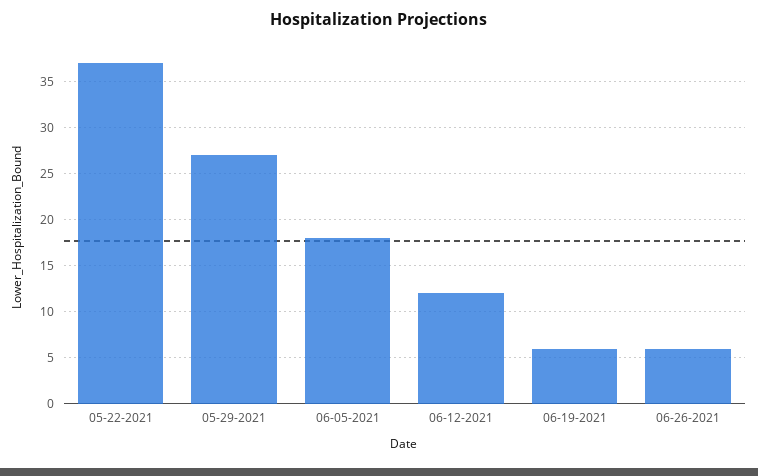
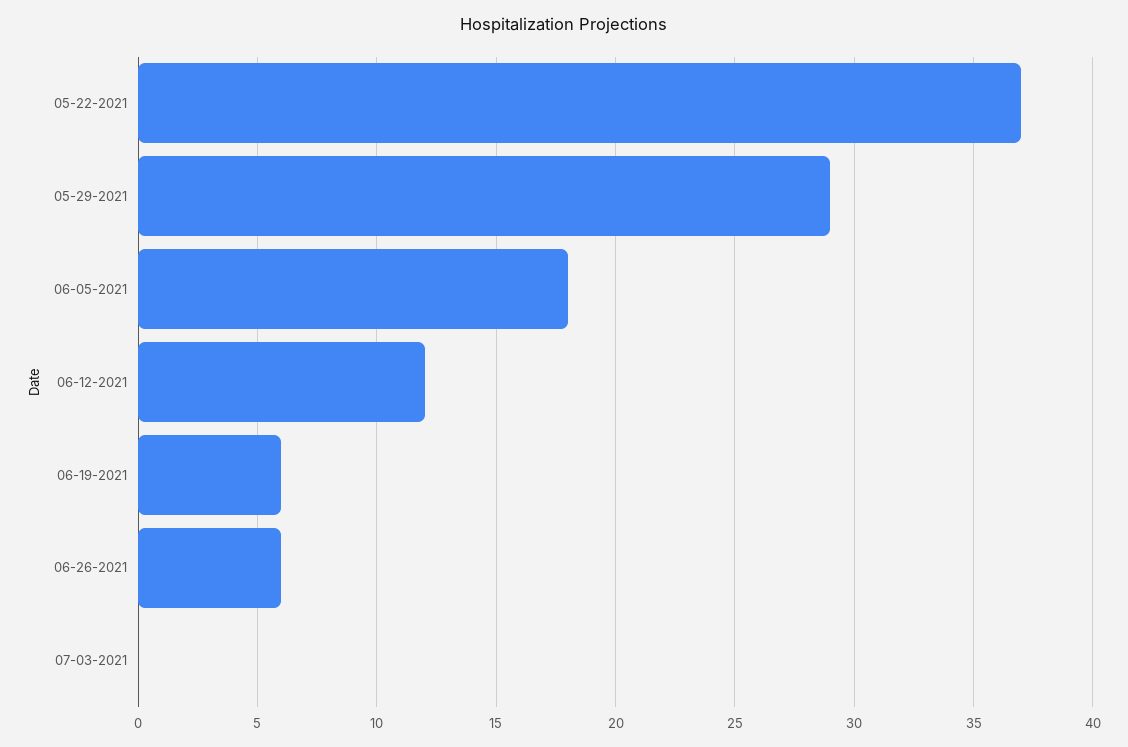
05-29-2021: 27 -> 29
07-03-2021: none -> 0

